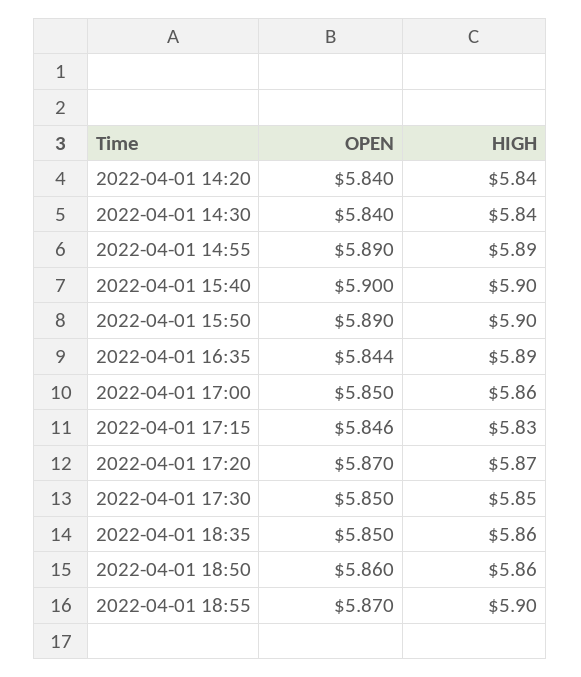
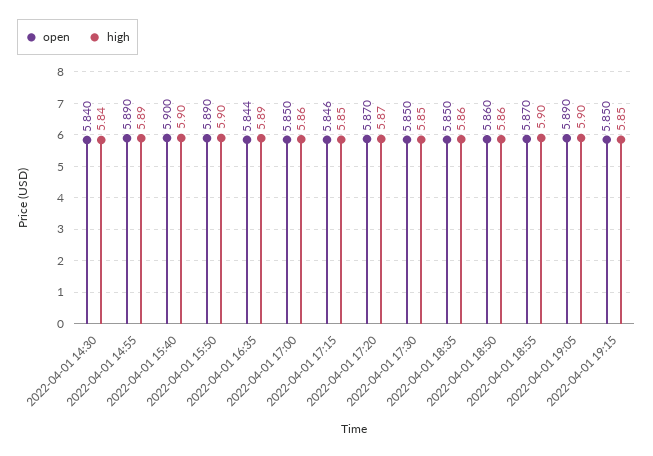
OPEN, 2022-04-01 14:20: 5.84 -> none
HIGH, 2022-04-01 14:20: 5.84 -> none
HIGH, 2022-04-01 17:15: 5.83 -> 5.85
OPEN, 2022-04-01 19:05: none -> 5.89
HIGH, 2022-04-01 19:05: none -> 5.9
OPEN, 2022-04-01 19:15: none -> 5.85
HIGH, 2022-04-01 19:15: none -> 5.85

